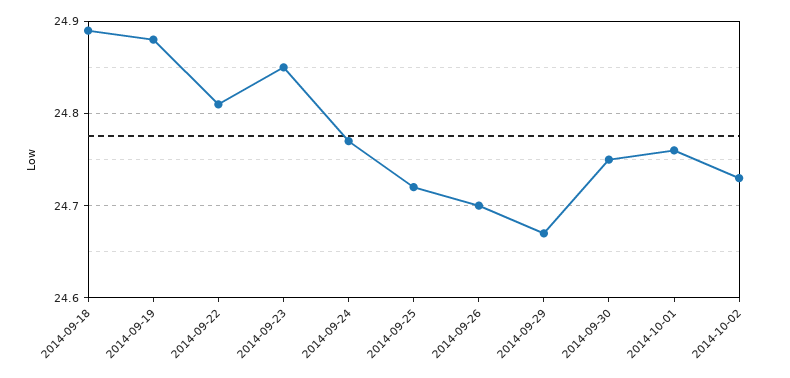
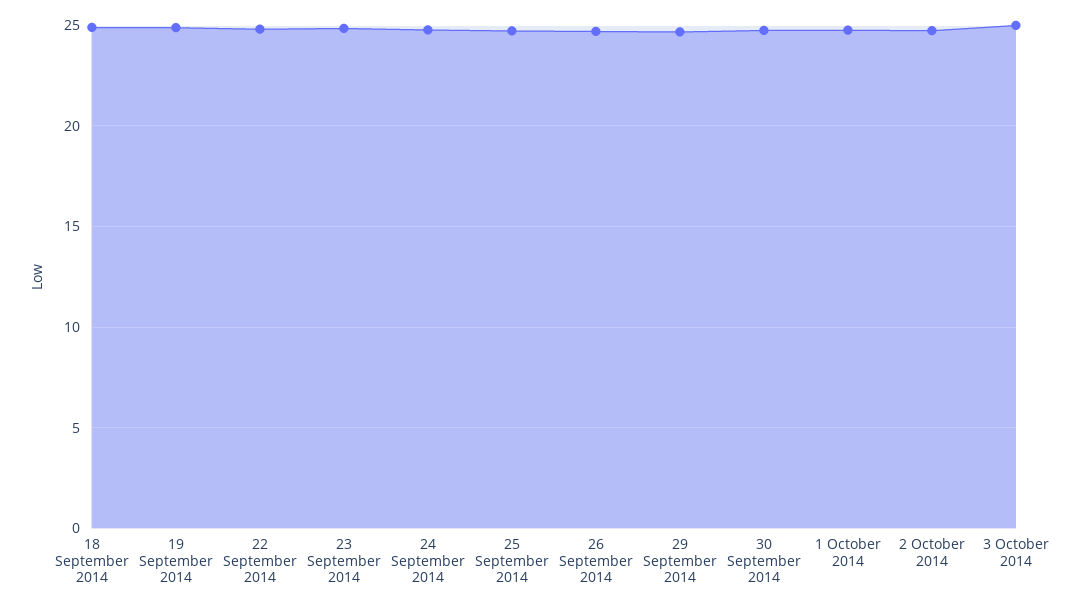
3 October 2014: none -> 25

